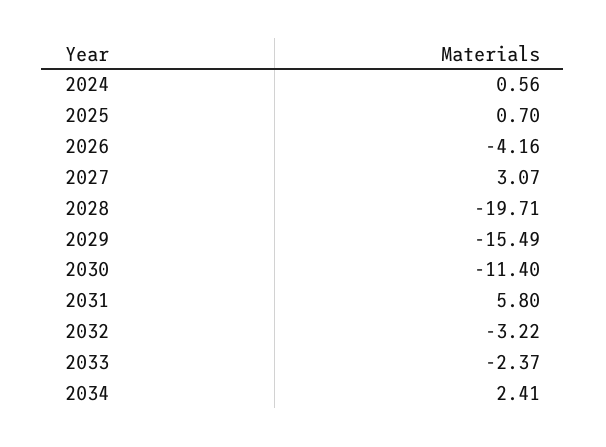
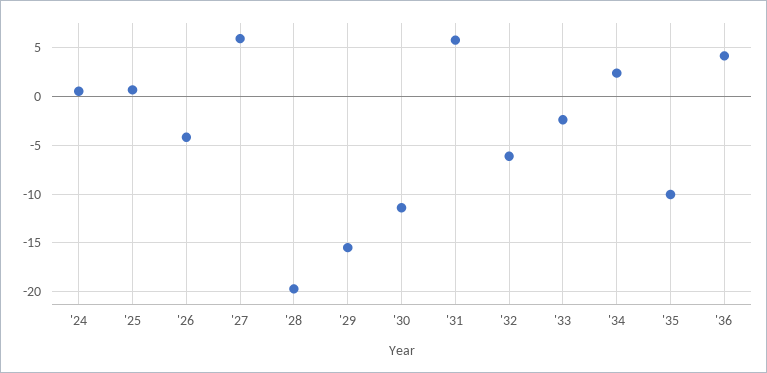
2027: 3.07 -> 6
2032: -3.22 -> -6
'35: none -> -10
'36: none -> 4

